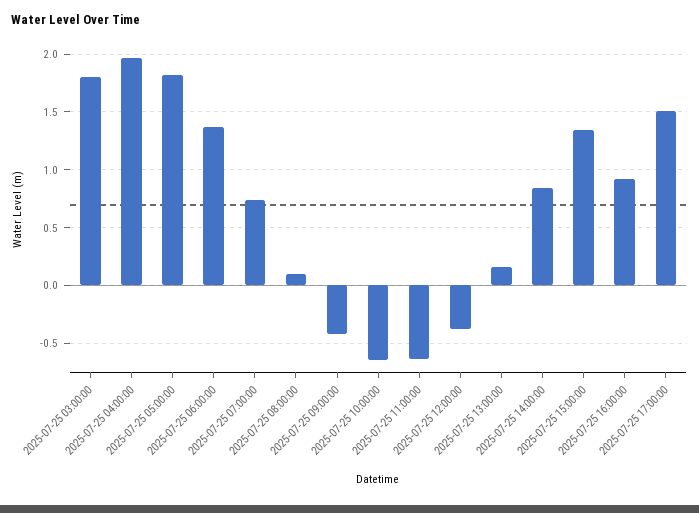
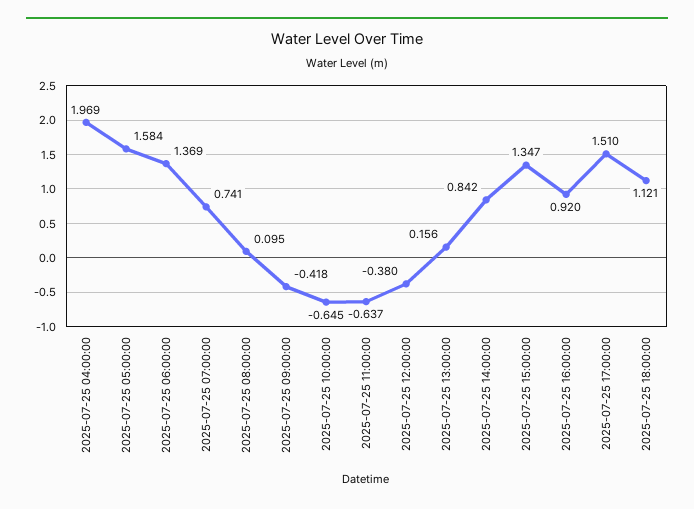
2025-07-25 03:00:00: 1.8 -> none
2025-07-25 05:00:00: 1.8 -> 1.584
2025-07-25 18:00:00: none -> 1.121

